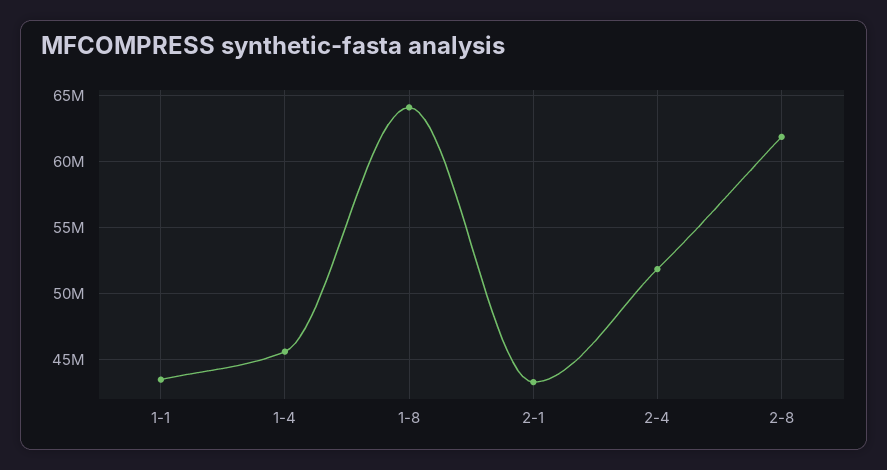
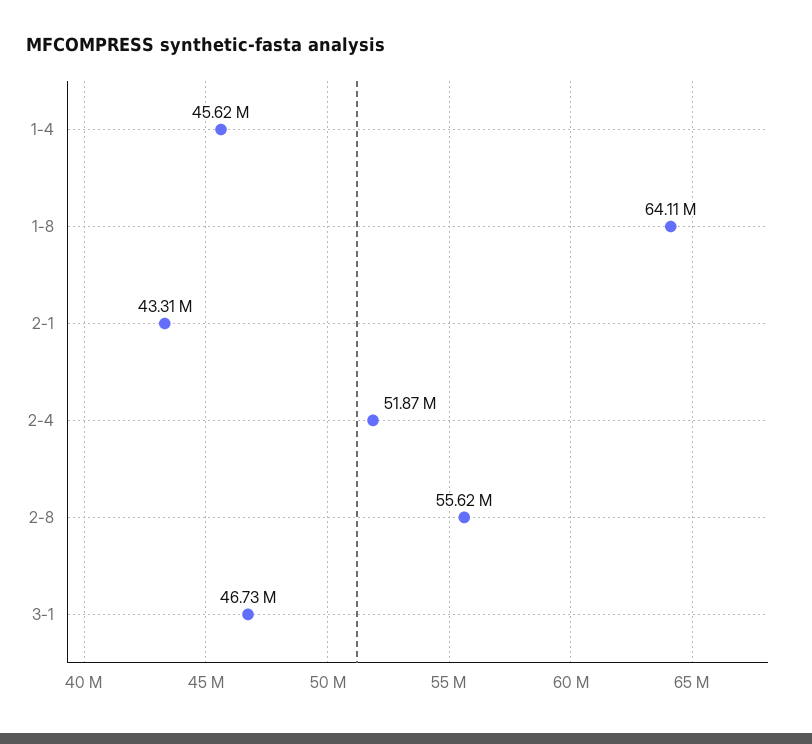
1-1: 43500000 -> none
2-8: 62000000 -> 55620000
3-1: none -> 46730000

